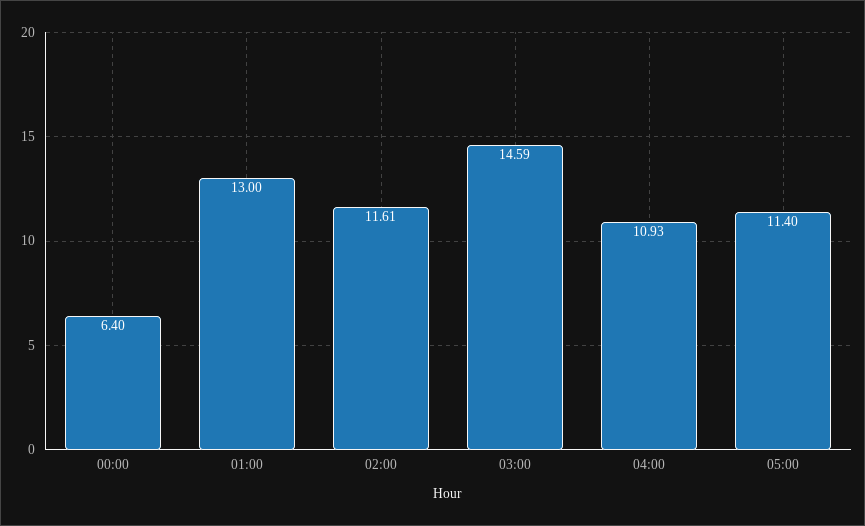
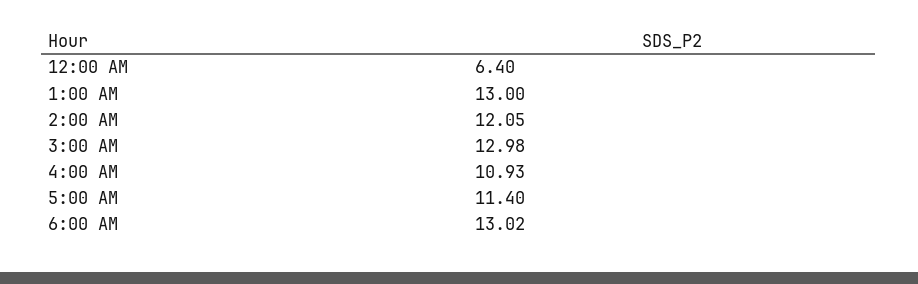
02:00: 11.61 -> 12.05
03:00: 14.59 -> 12.98
6:00 AM: none -> 13.02

